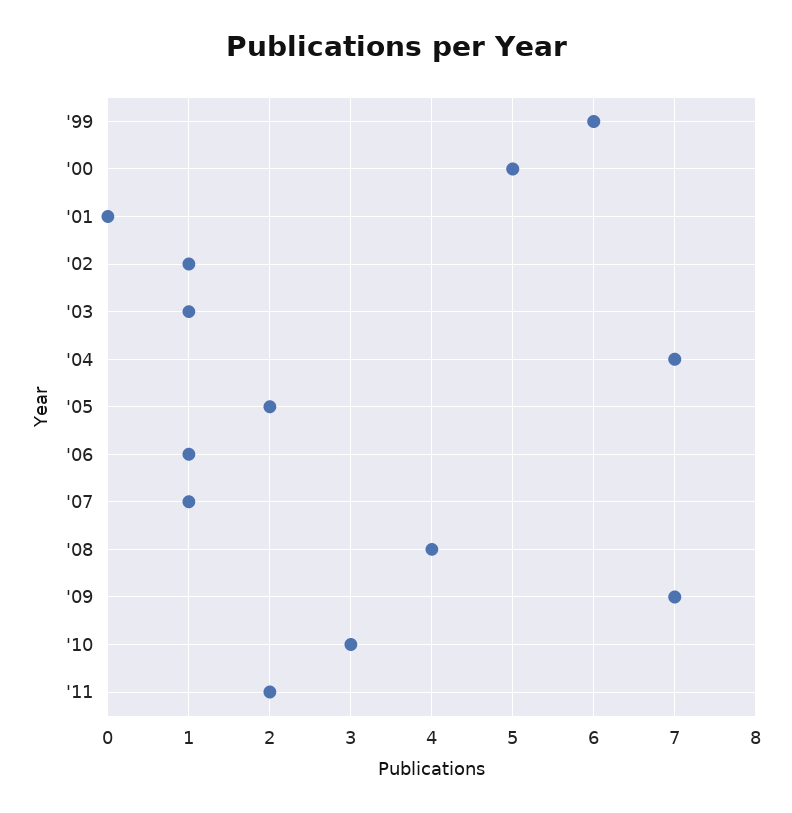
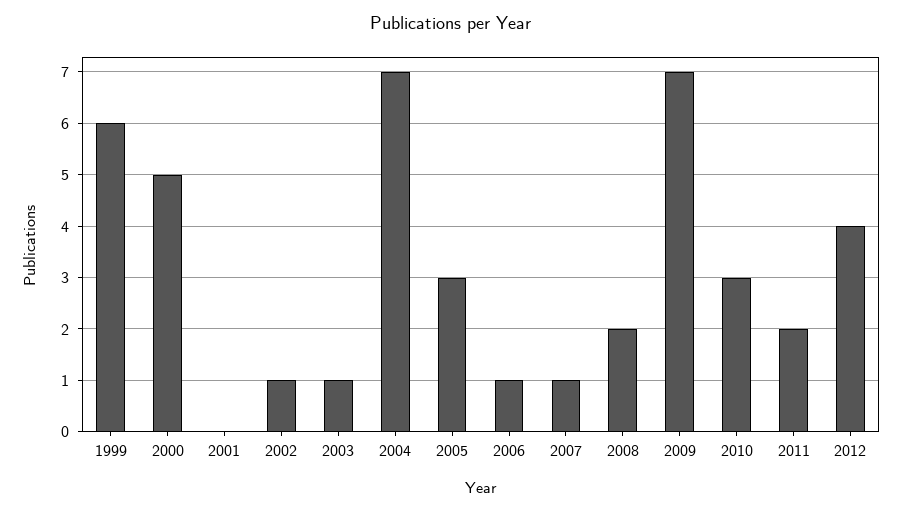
'05: 2 -> 3
'08: 4 -> 2
2012: none -> 4

